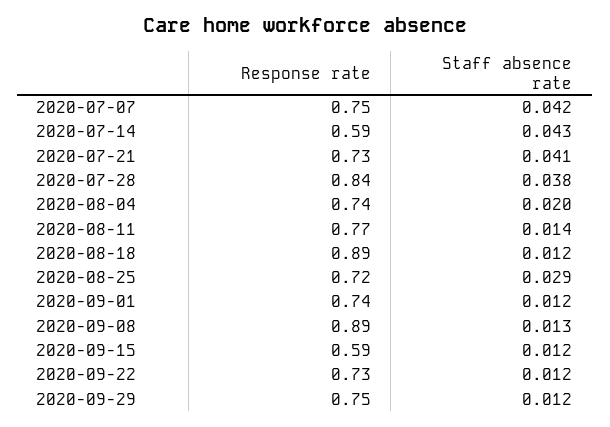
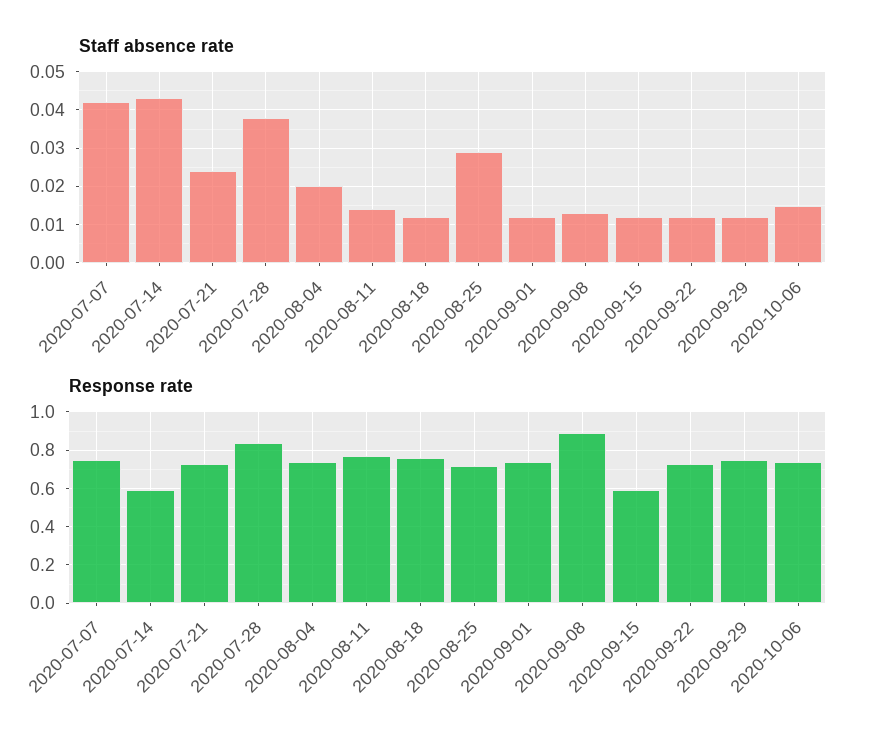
Staff absence rate, 2020-07-21: 0.041 -> 0.025
Response rate, 2020-08-18: 0.89 -> 0.75
Staff absence rate, 2020-10-06: none -> 0.015
Response rate, 2020-10-06: none -> 0.75

